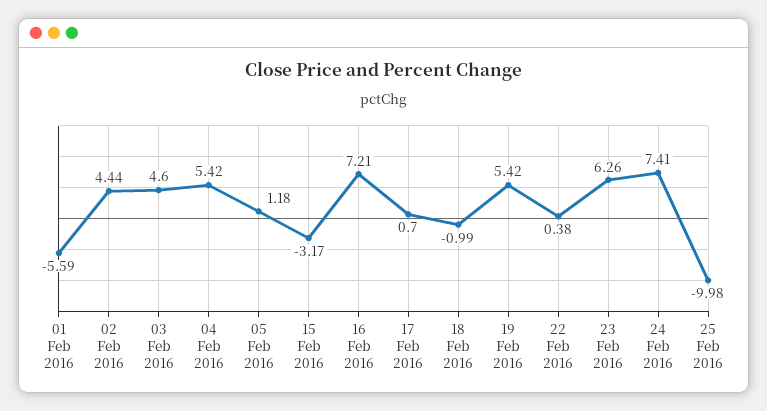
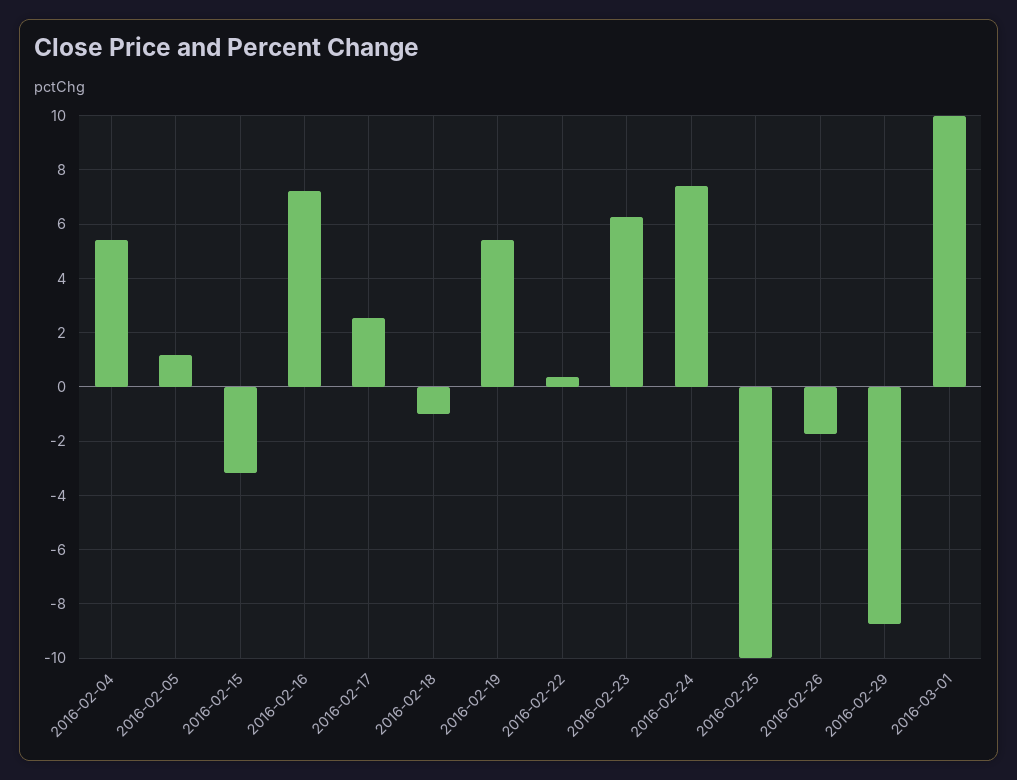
01 Feb 2016: -5.59 -> none
02 Feb 2016: 4.44 -> none
03 Feb 2016: 4.6 -> none
17 Feb 2016: 0.7 -> 2.5
2016-02-26: none -> -1.75
2016-02-29: none -> -8.75
2016-03-01: none -> 10

